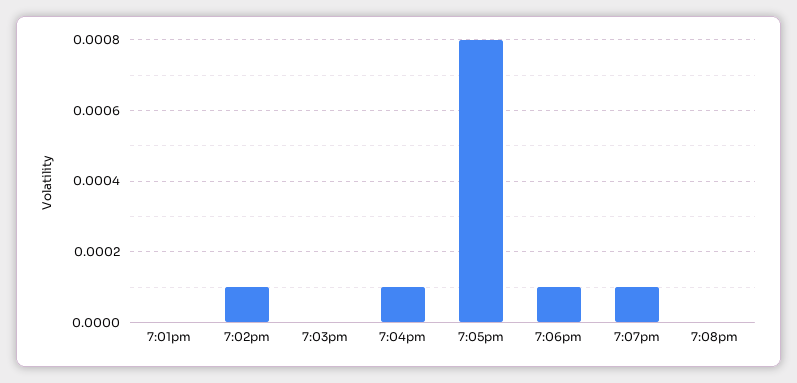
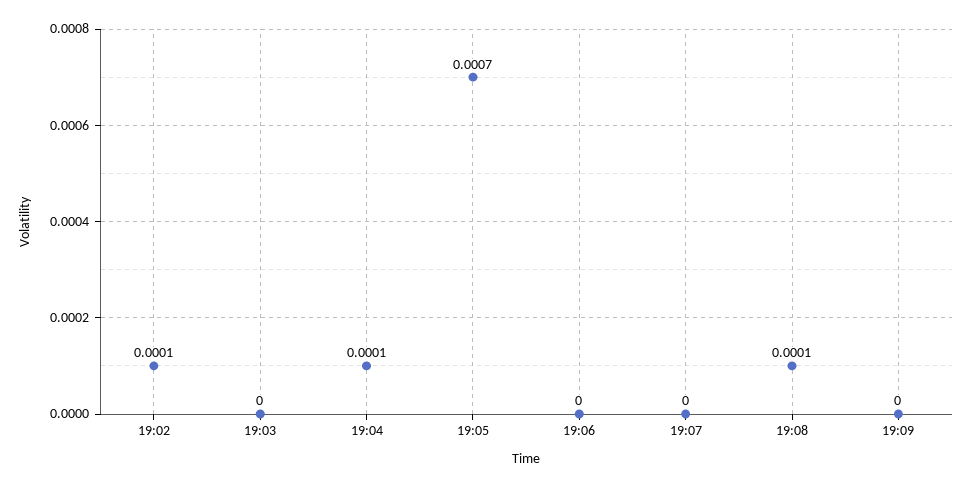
7:01pm: 0 -> none
7:05pm: 0.0008 -> 0.0007
7:06pm: 0.0001 -> 0
7:07pm: 0.0001 -> 0
7:08pm: 0 -> 0.0001
19:09: none -> 0

